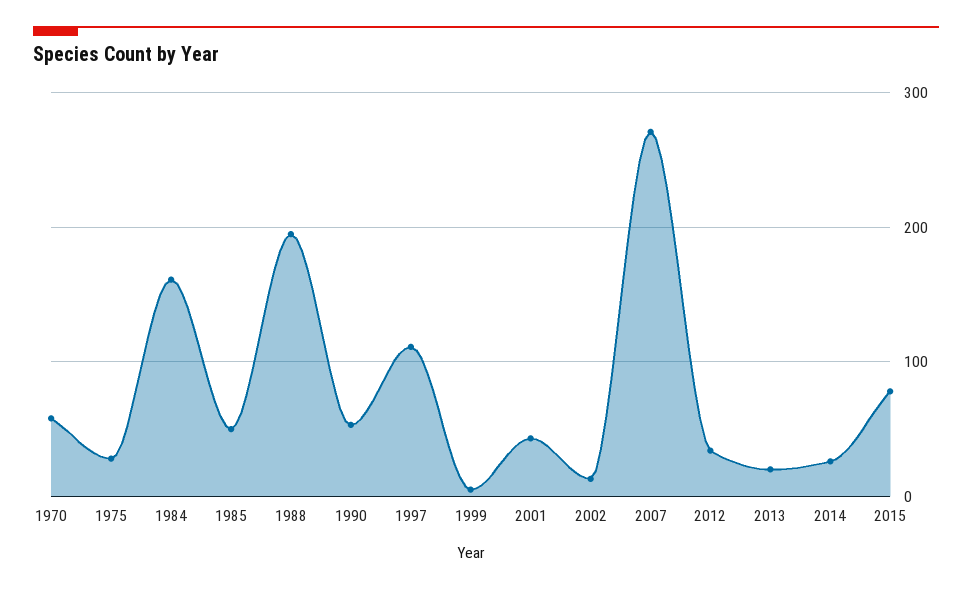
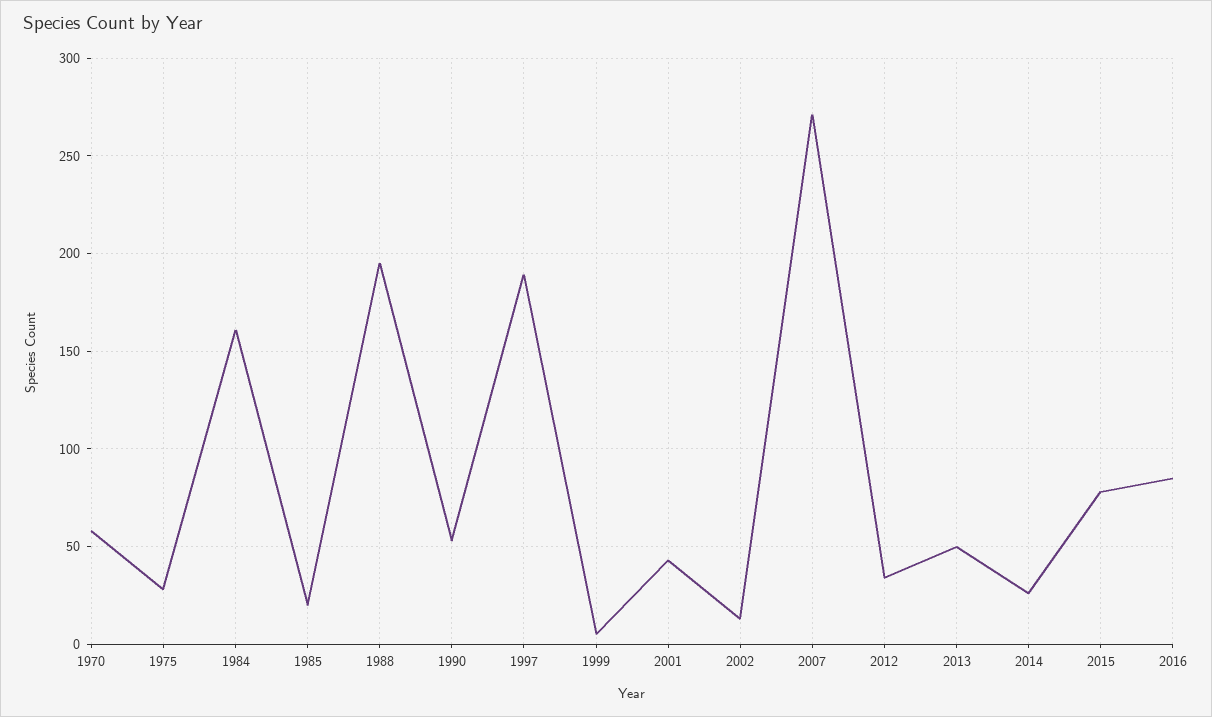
1985: 50 -> 20
1997: 110 -> 190
2013: 20 -> 50
2016: none -> 85

